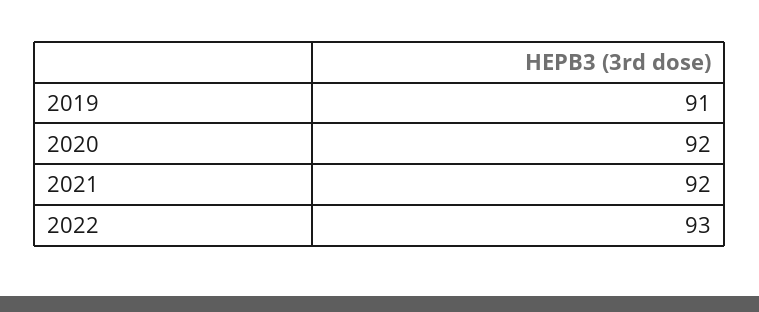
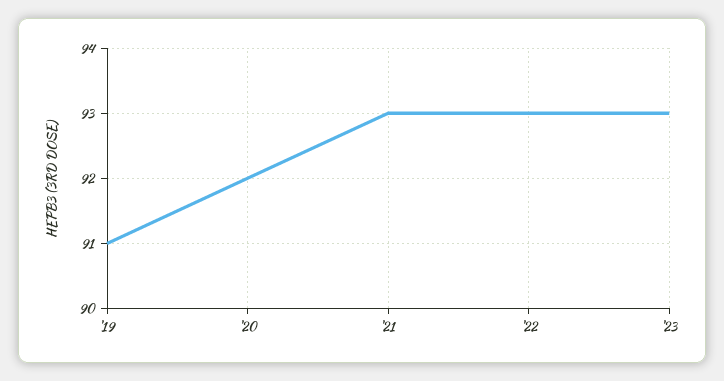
2021: 92 -> 93
'23: none -> 93

